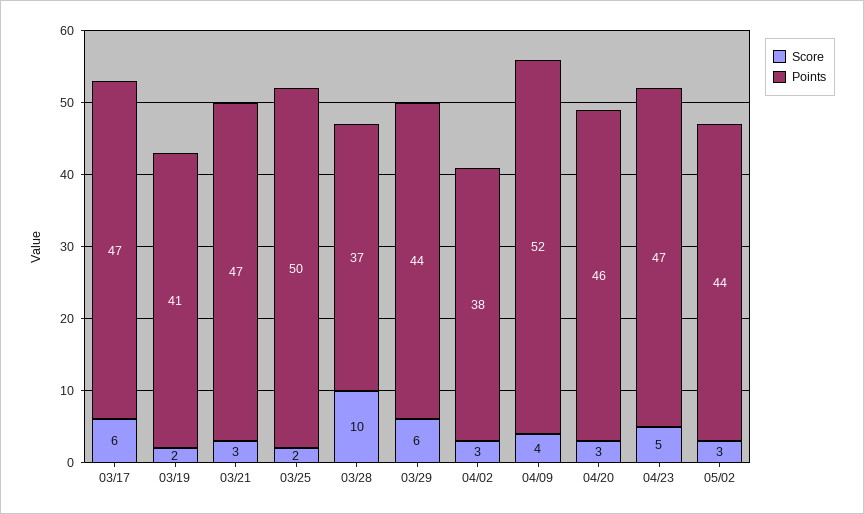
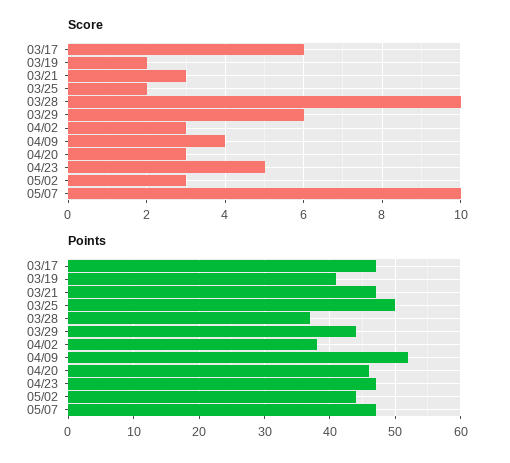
Score, 05/07: none -> 10
Points, 05/07: none -> 47

